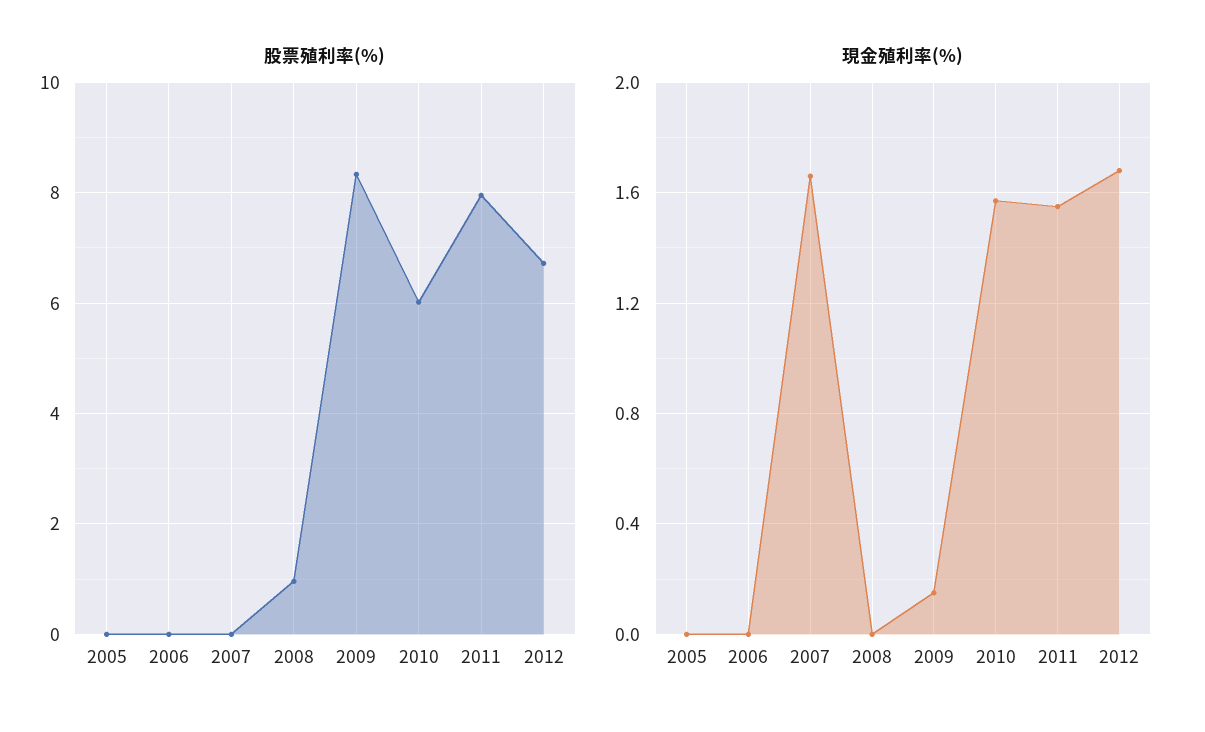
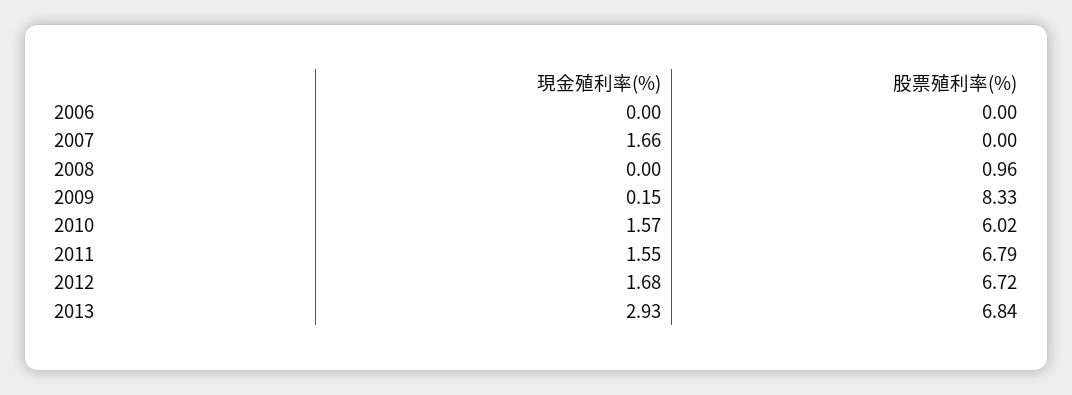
股票殖利率(%), 2005: 0 -> none
股票殖利率(%), 2011: 8 -> 6.79
現金殖利率(%), 2005: 0 -> none
現金殖利率(%), 2013: none -> 2.93
股票殖利率(%), 2013: none -> 6.84

